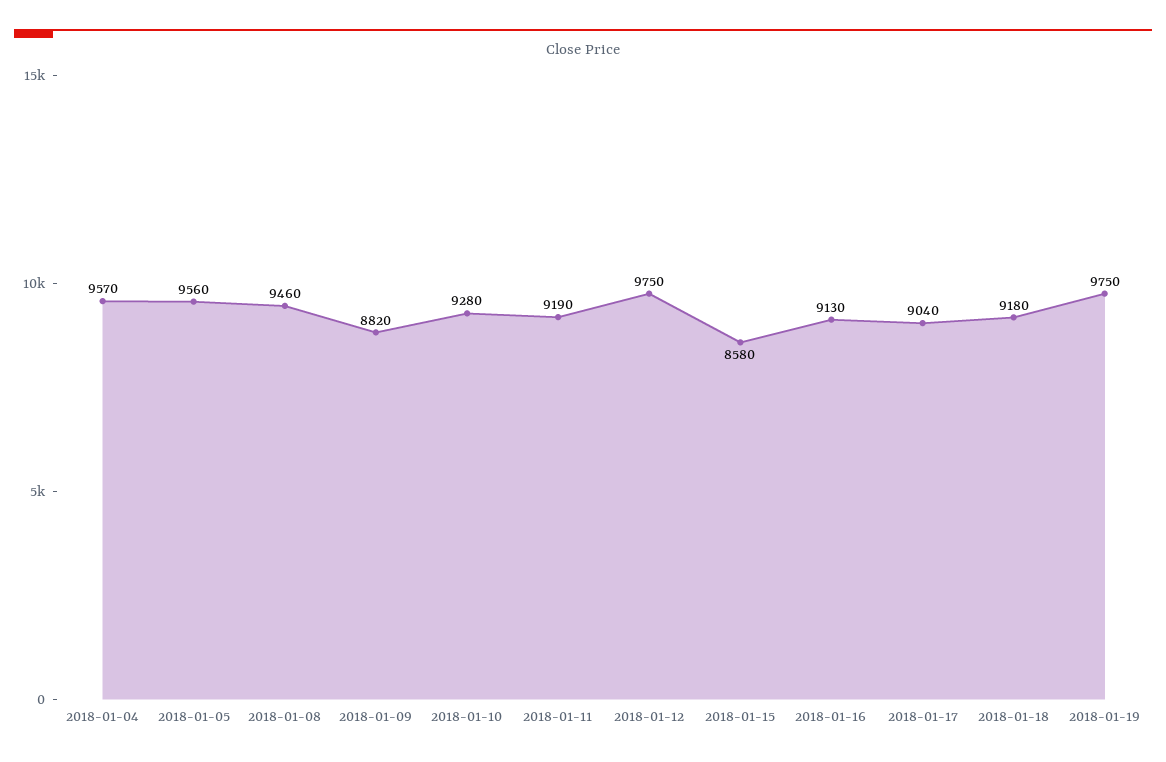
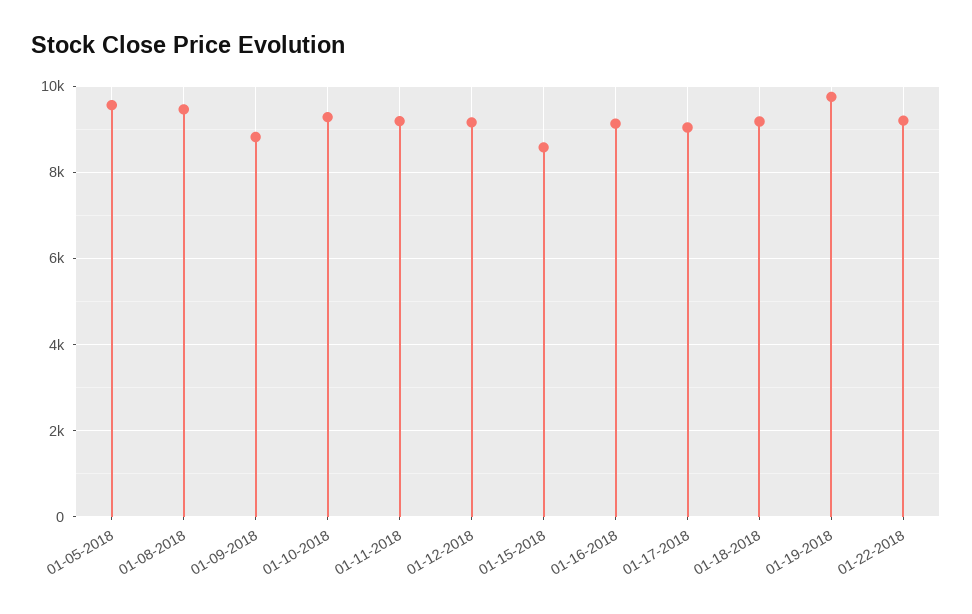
2018-01-04: 9570 -> none
2018-01-12: 9750 -> 9200
01-22-2018: none -> 9200

